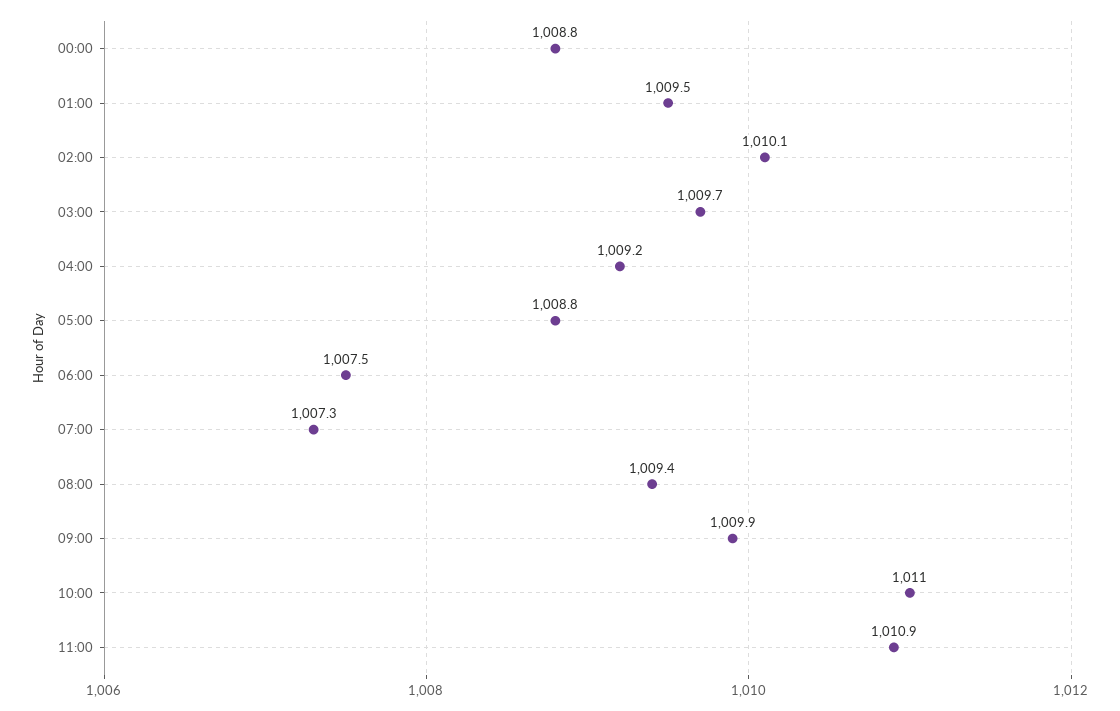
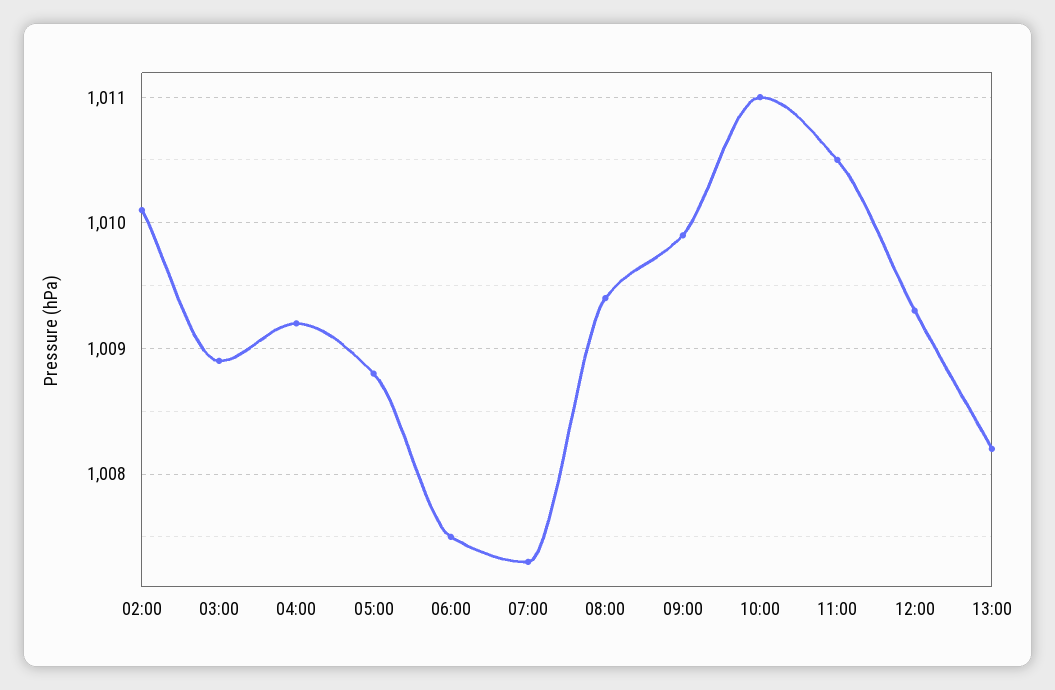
00:00: 1008.8 -> none
01:00: 1009.5 -> none
03:00: 1009.7 -> 1008.9
11:00: 1010.9 -> 1010.5
12:00: none -> 1009.3
13:00: none -> 1008.2

